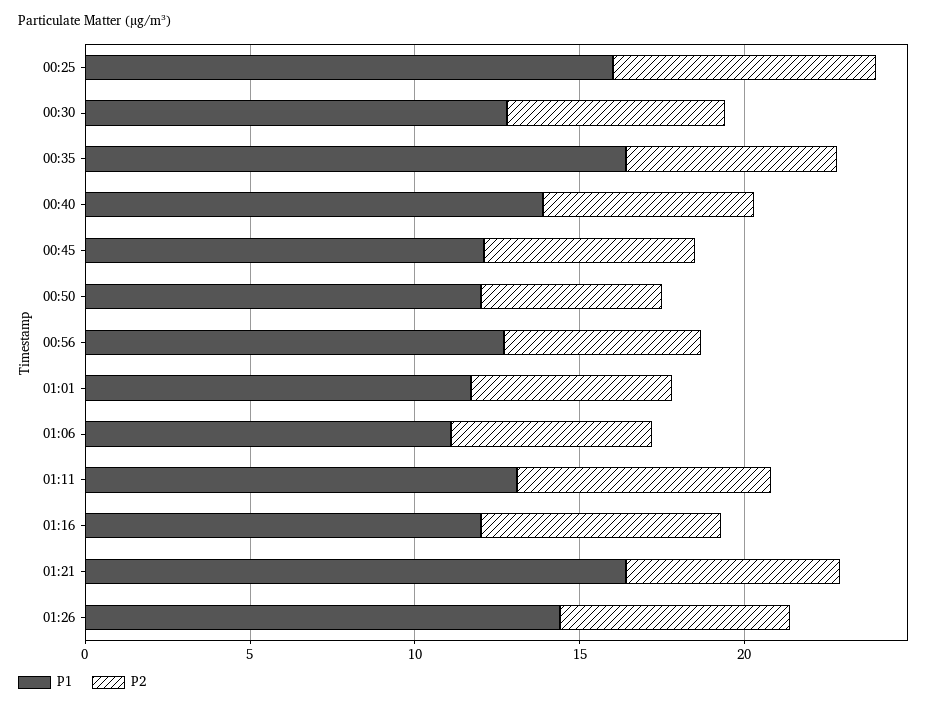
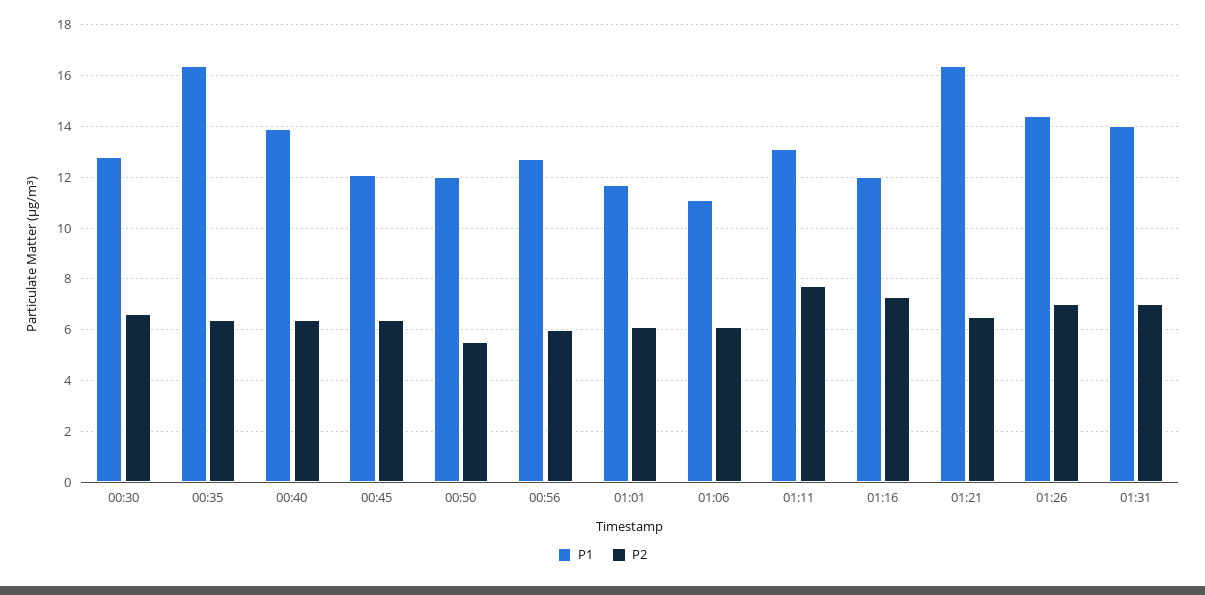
P1, 00:25: 16 -> none
P2, 00:25: 8 -> none
P1, 01:31: none -> 14
P2, 01:31: none -> 7

